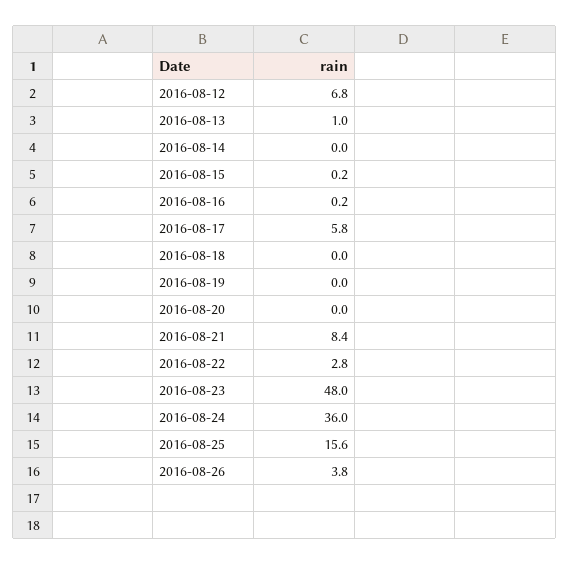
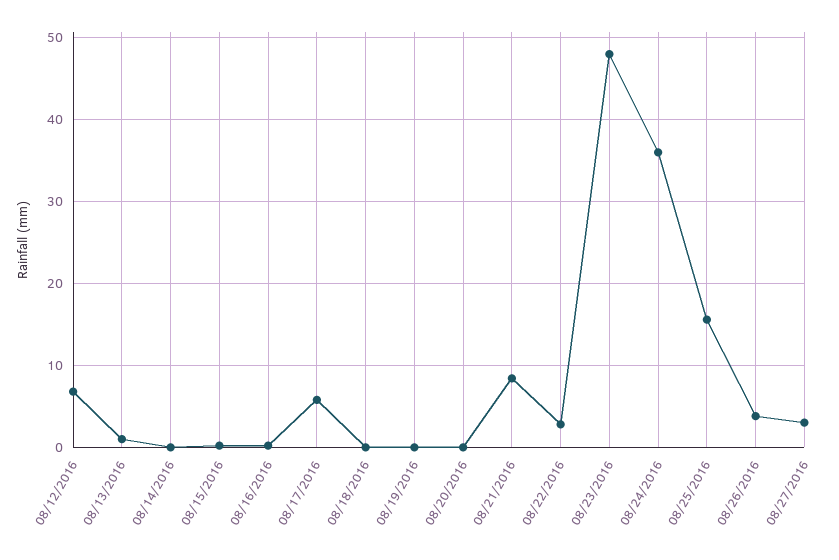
08/27/2016: none -> 3

